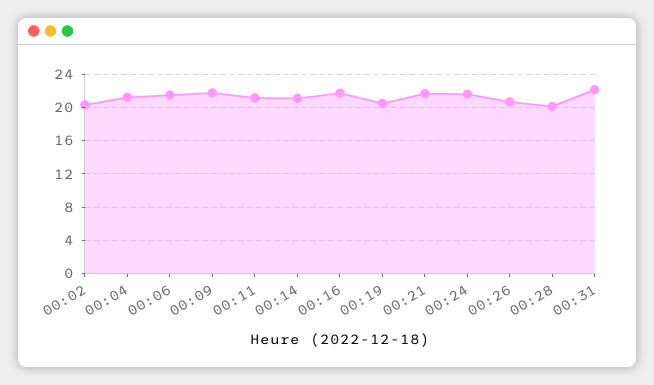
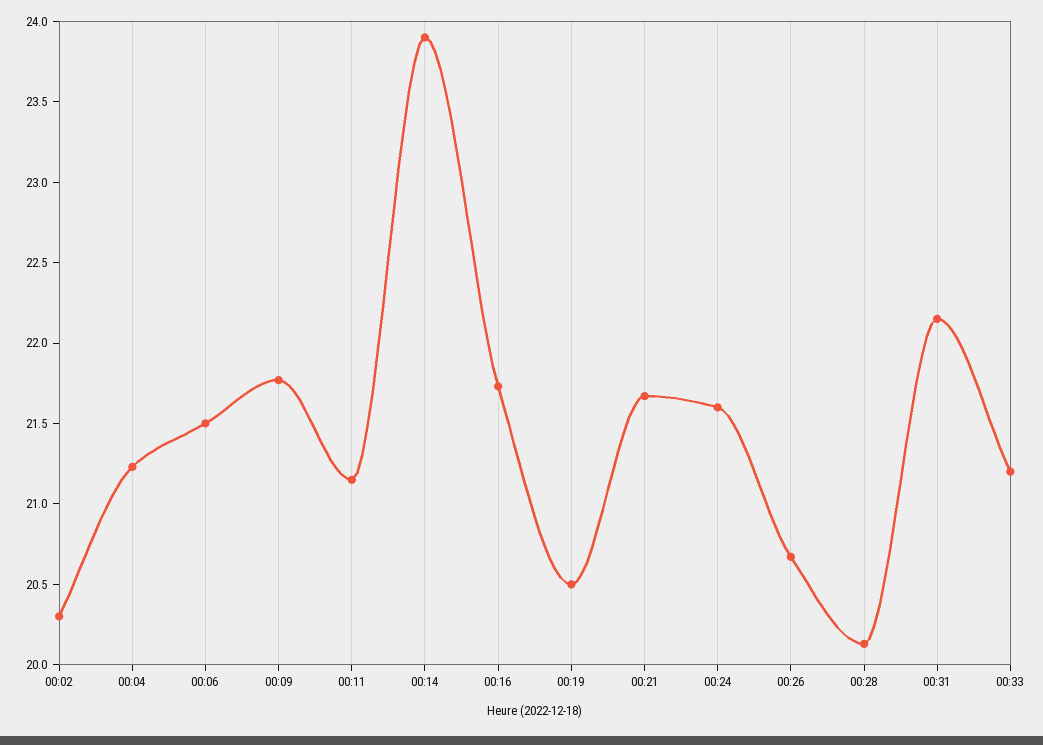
00:14: 21 -> 23.9
00:33: none -> 21.2

